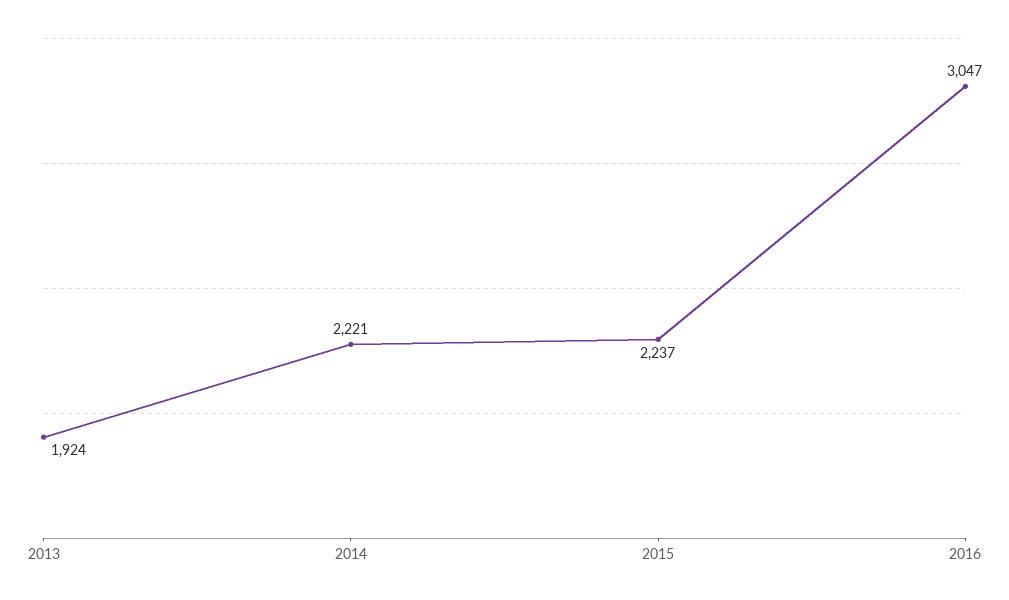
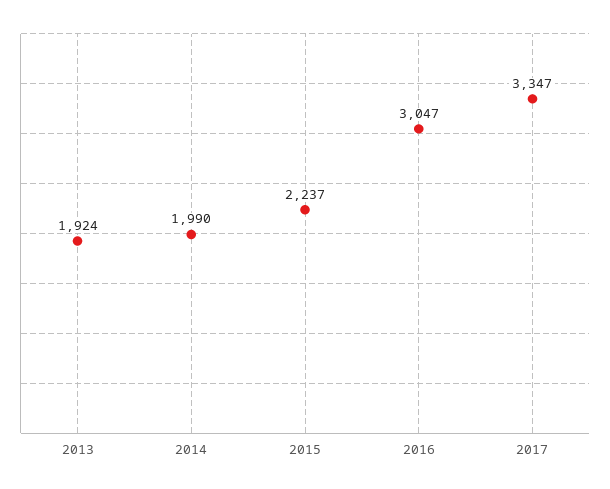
2014: 2221 -> 1990
2017: none -> 3347

